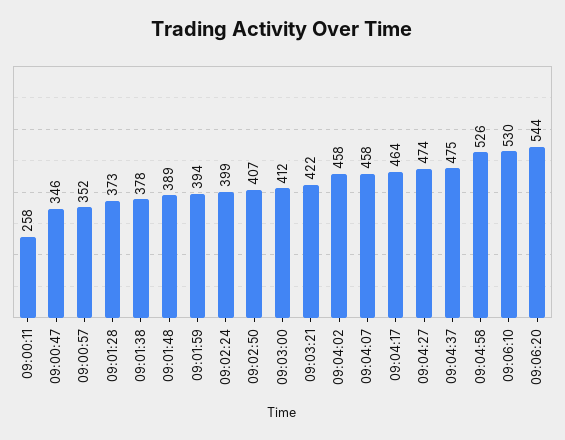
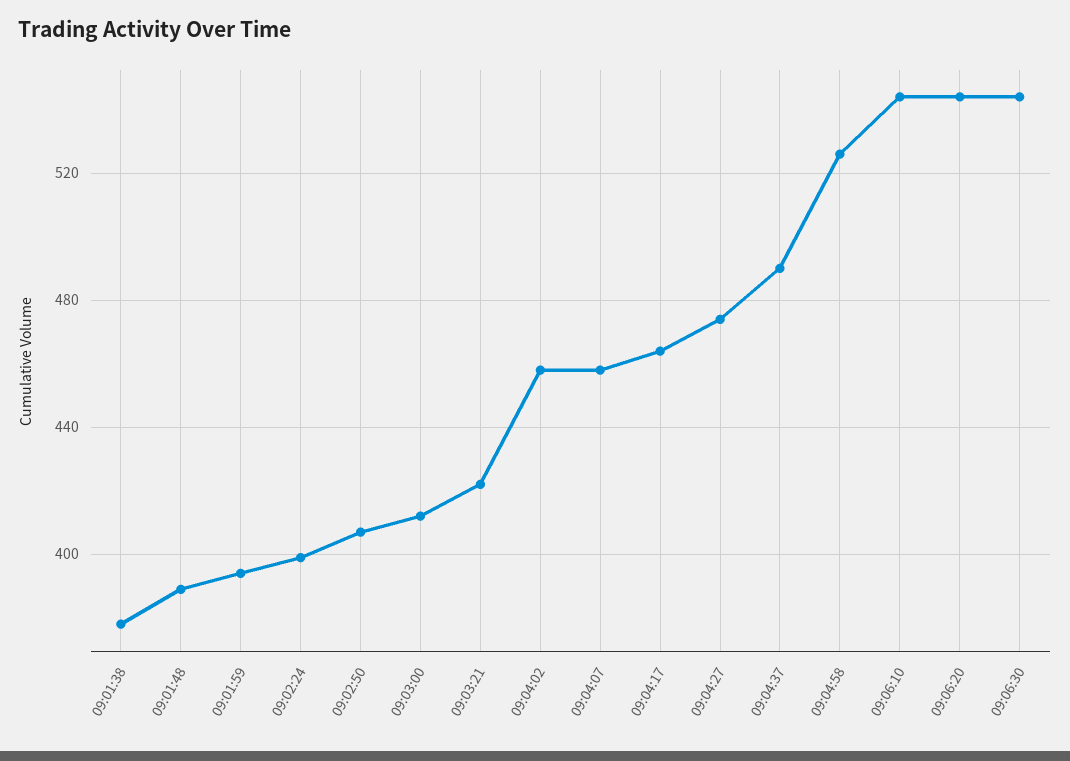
09:00:11: 258 -> none
09:00:47: 346 -> none
09:00:57: 352 -> none
09:01:28: 373 -> none
09:04:37: 475 -> 490
09:06:10: 530 -> 545
09:06:30: none -> 545

